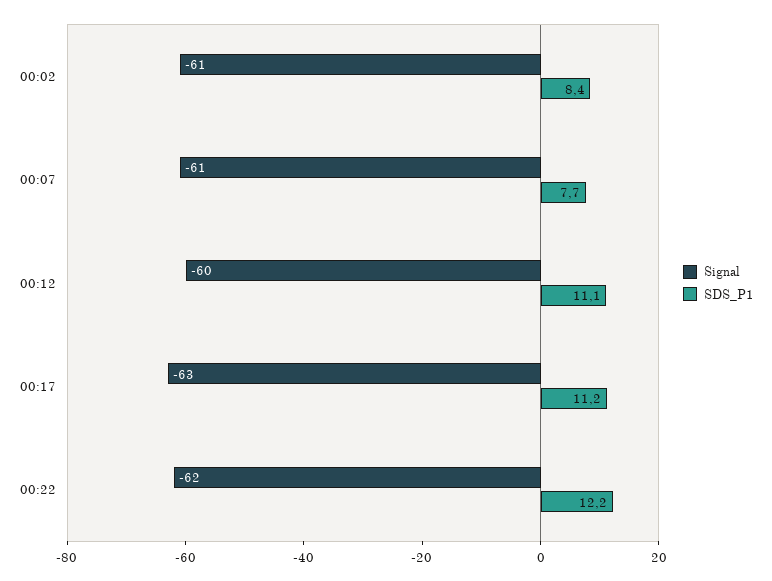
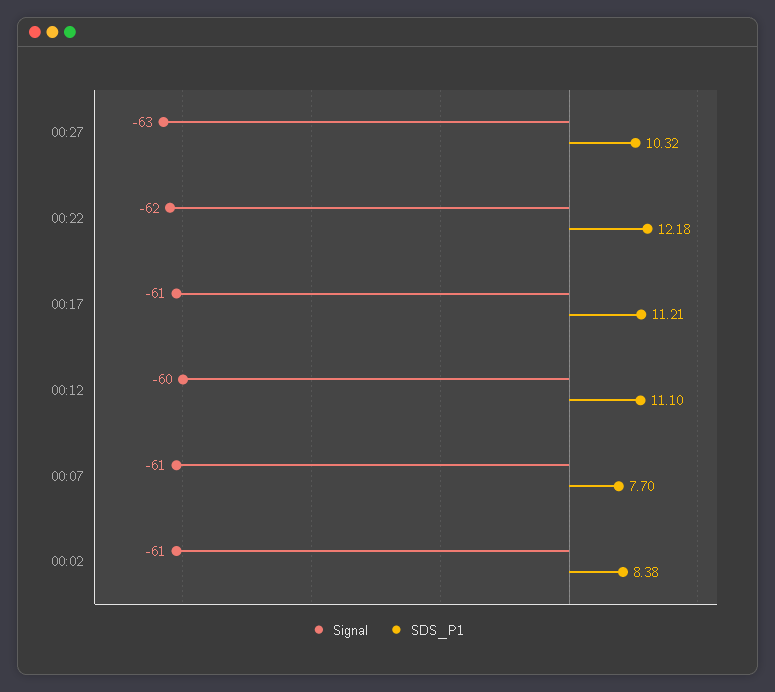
Signal, 00:17: -63 -> -61
Signal, 00:27: none -> -63
SDS_P1, 00:27: none -> 10.32

